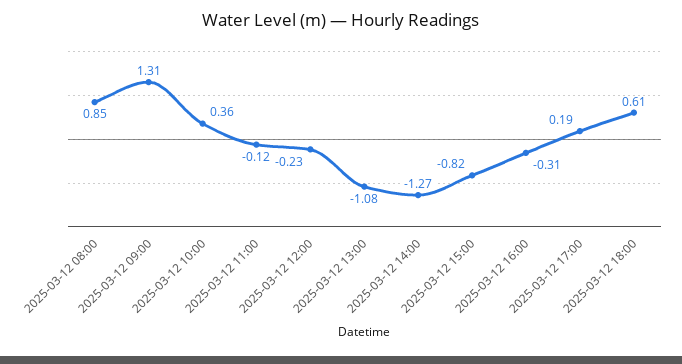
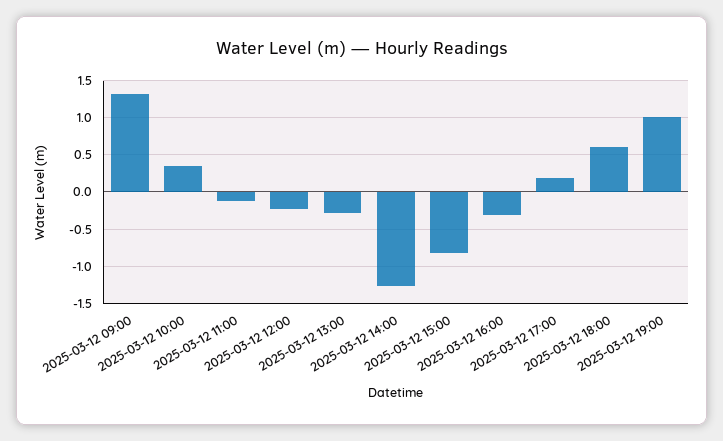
2025-03-12 08:00: 0.85 -> none
2025-03-12 13:00: -1.08 -> -0.3
2025-03-12 19:00: none -> 1

